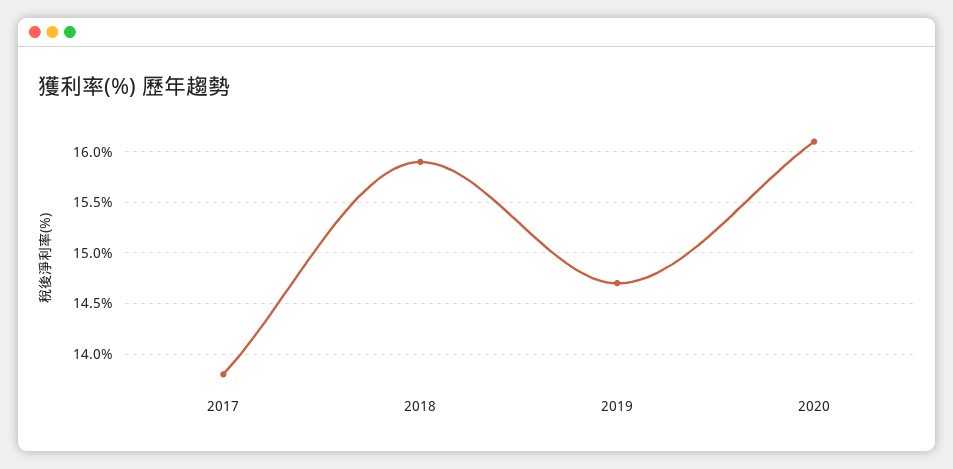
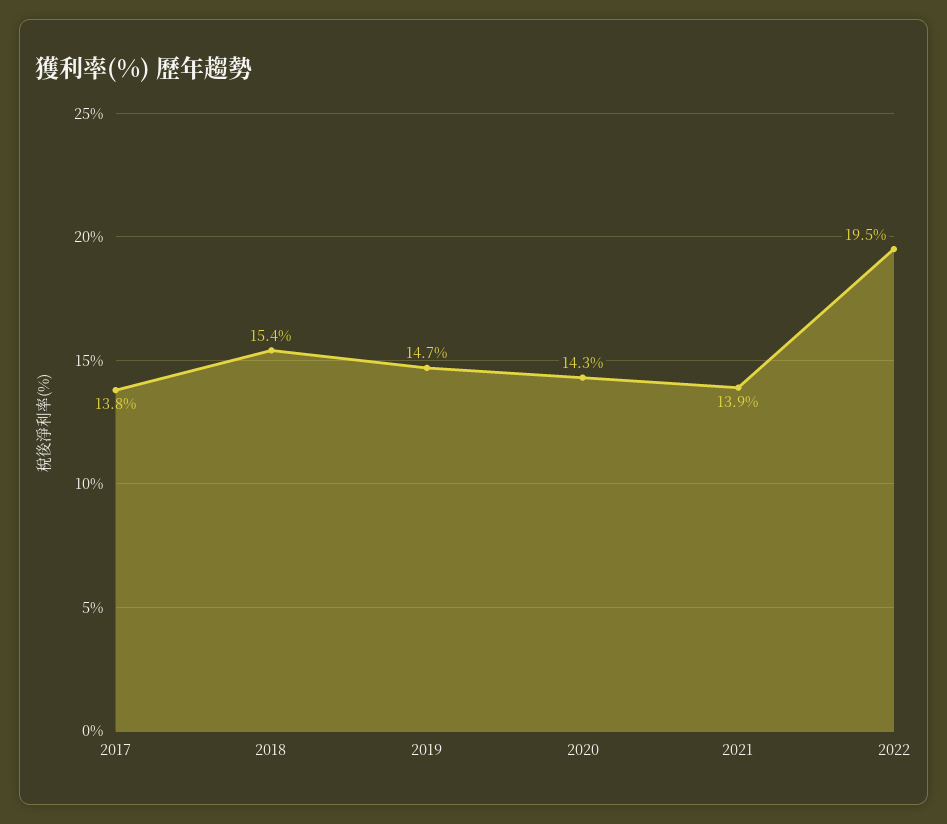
2018: 15.9 -> 15.4
2020: 16.1 -> 14.3
2021: none -> 13.9
2022: none -> 19.5

